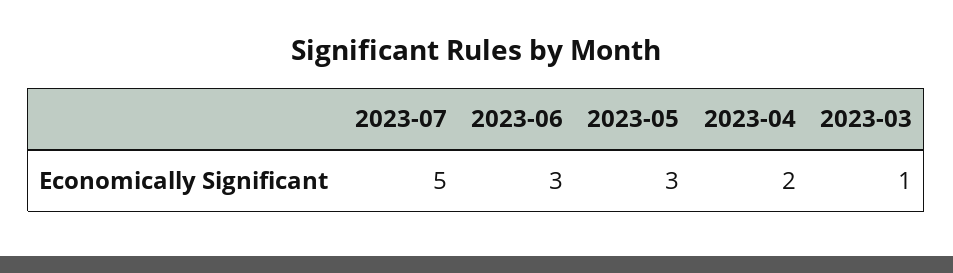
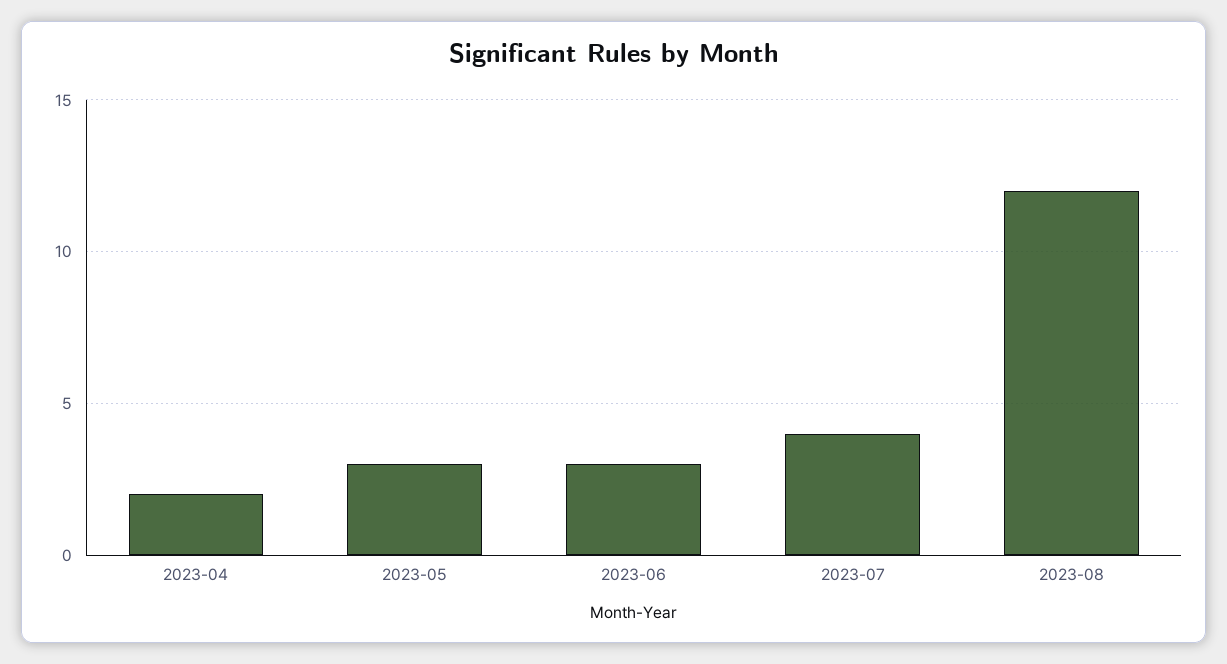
2023-07: 5 -> 4
2023-03: 1 -> none
2023-08: none -> 12

